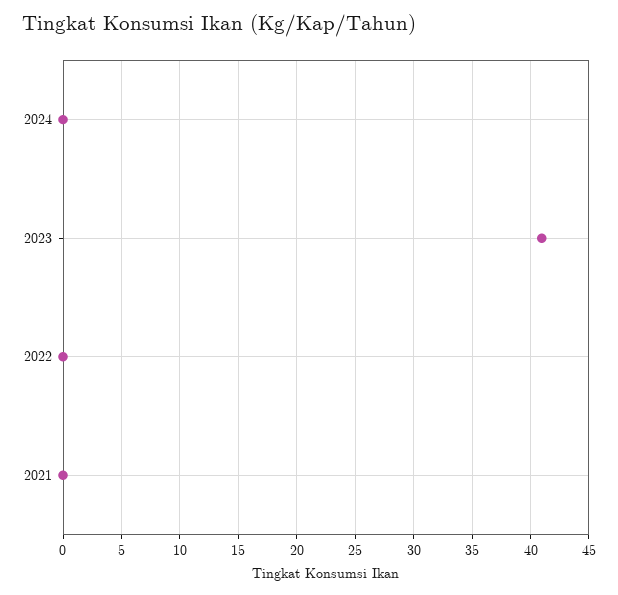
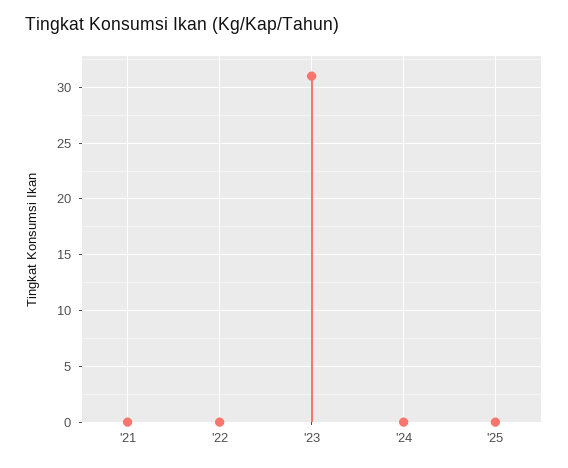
2023: 41 -> 31
'25: none -> 0

